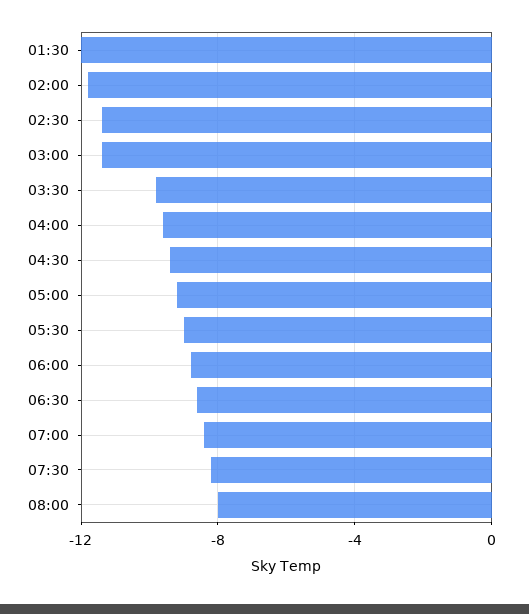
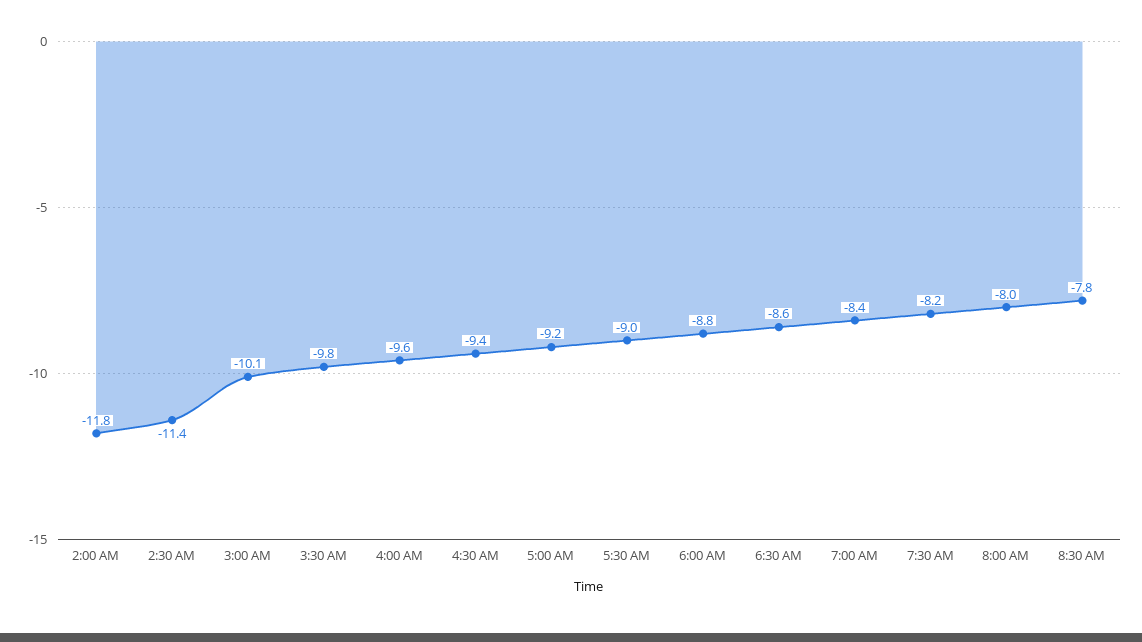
01:30: -12 -> none
03:00: -11.5 -> -10.1
8:30 AM: none -> -7.8

